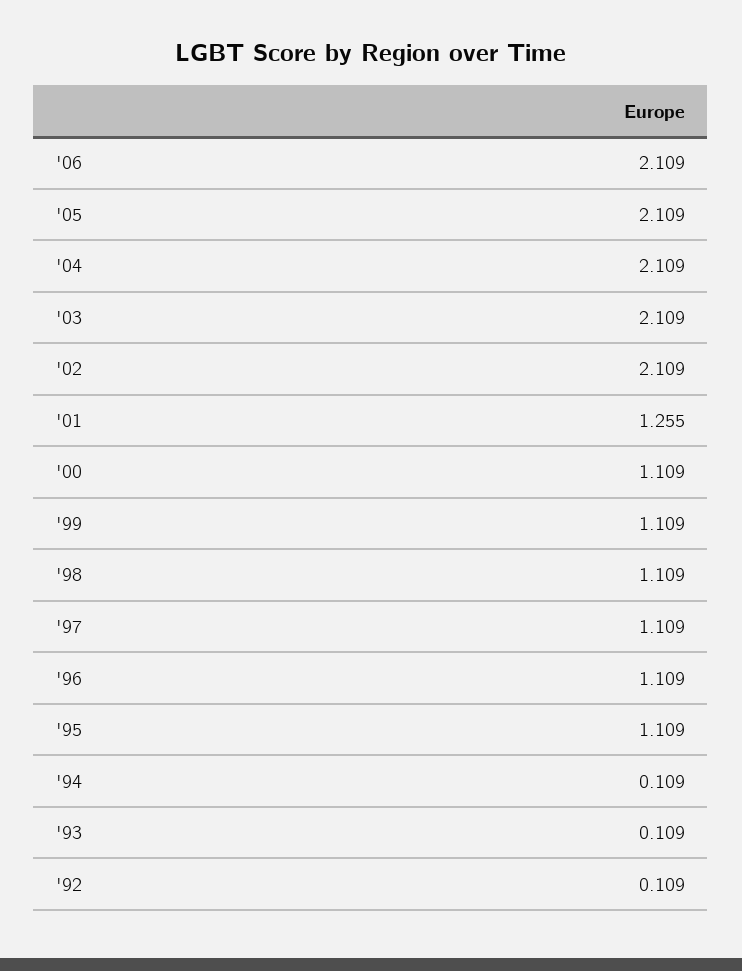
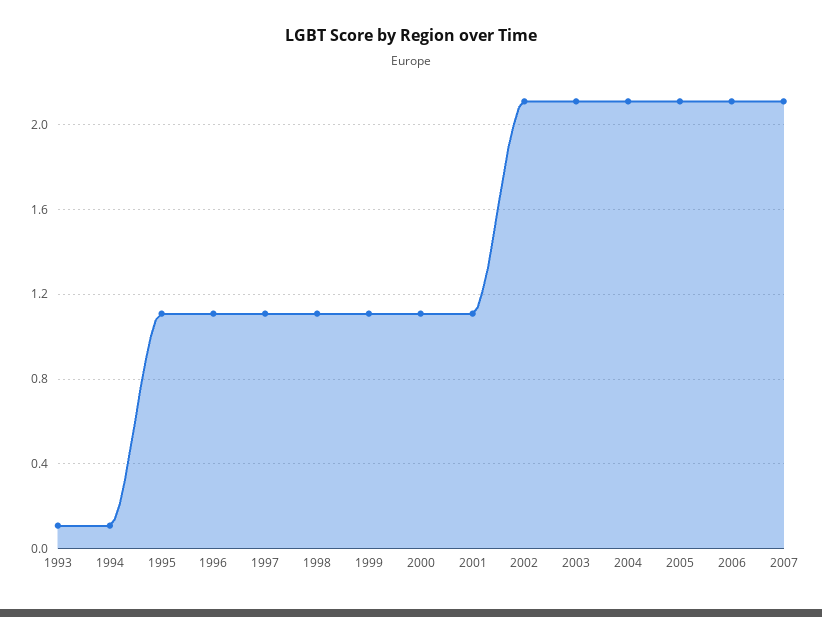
'01: 1.255 -> 1.1
'92: 0.109 -> none
2007: none -> 2.1

